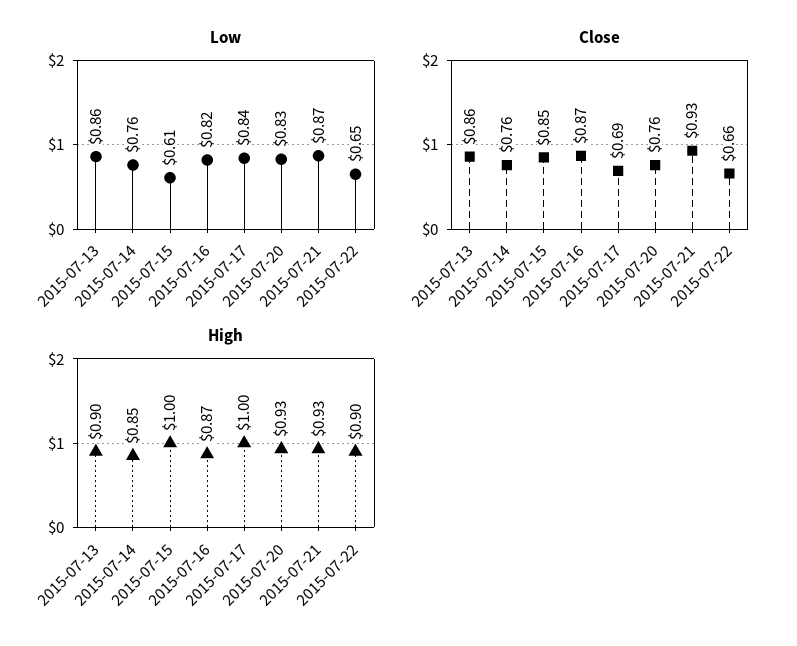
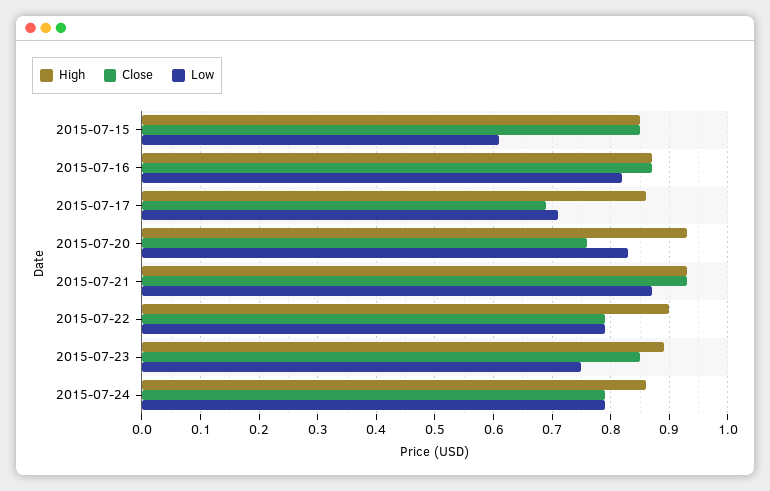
Low, 2015-07-13: 0.86 -> none
Low, 2015-07-14: 0.76 -> none
Low, 2015-07-17: 0.84 -> 0.7
Low, 2015-07-22: 0.65 -> 0.8
Close, 2015-07-13: 0.86 -> none
Close, 2015-07-14: 0.76 -> none
Close, 2015-07-22: 0.66 -> 0.8
High, 2015-07-13: 0.9 -> none
High, 2015-07-14: 0.85 -> none
High, 2015-07-15: 1 -> 0.85
High, 2015-07-17: 1 -> 0.85
High, 2015-07-23: none -> 0.9
Close, 2015-07-23: none -> 0.85
Low, 2015-07-23: none -> 0.75
High, 2015-07-24: none -> 0.85
Close, 2015-07-24: none -> 0.8
Low, 2015-07-24: none -> 0.8

